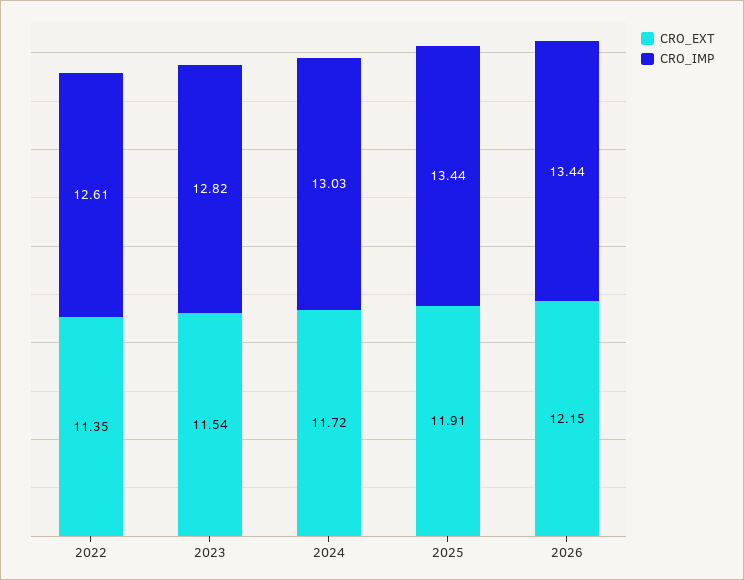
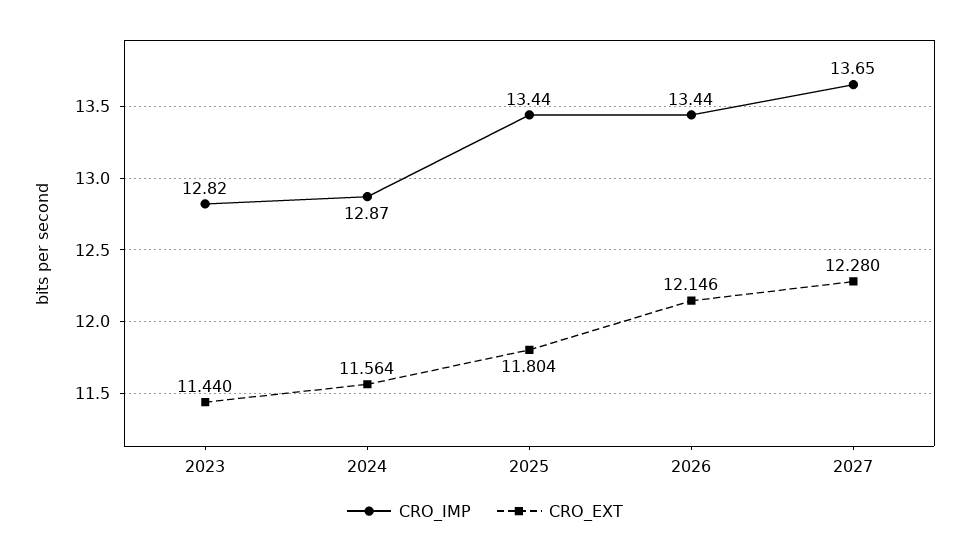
CRO_EXT, 2022: 11.35 -> none
CRO_IMP, 2022: 12.61 -> none
CRO_EXT, 2023: 11.54 -> 11.44
CRO_EXT, 2024: 11.72 -> 11.564
CRO_IMP, 2024: 13.03 -> 12.87
CRO_EXT, 2025: 11.91 -> 11.804
CRO_IMP, 2027: none -> 13.65
CRO_EXT, 2027: none -> 12.28

